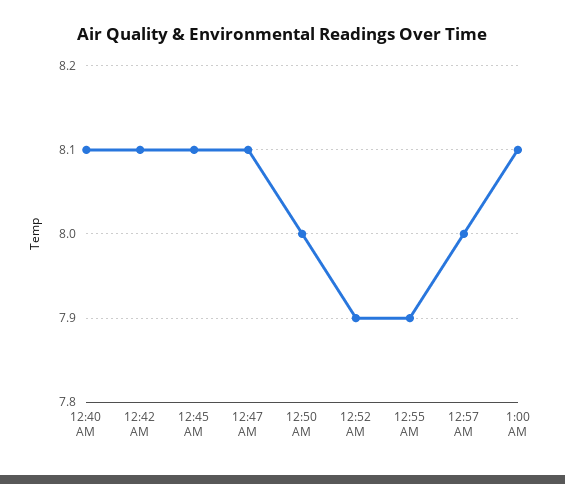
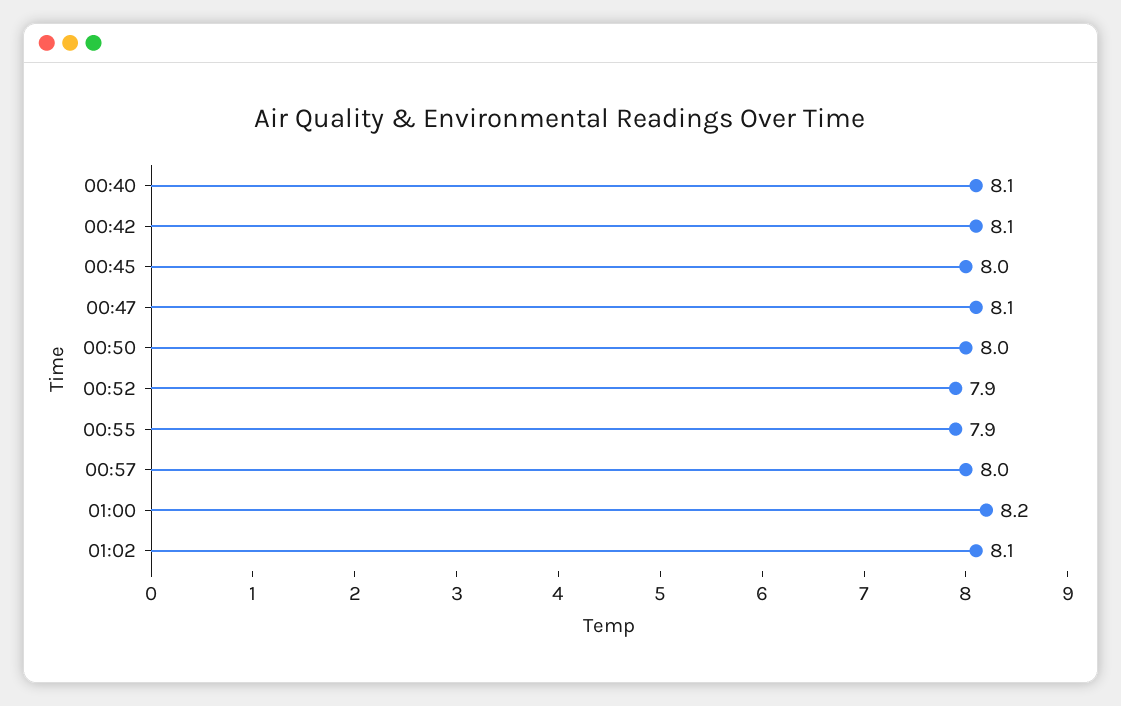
12:45 AM: 8.1 -> 8
1:00 AM: 8.1 -> 8.2
01:02: none -> 8.1

